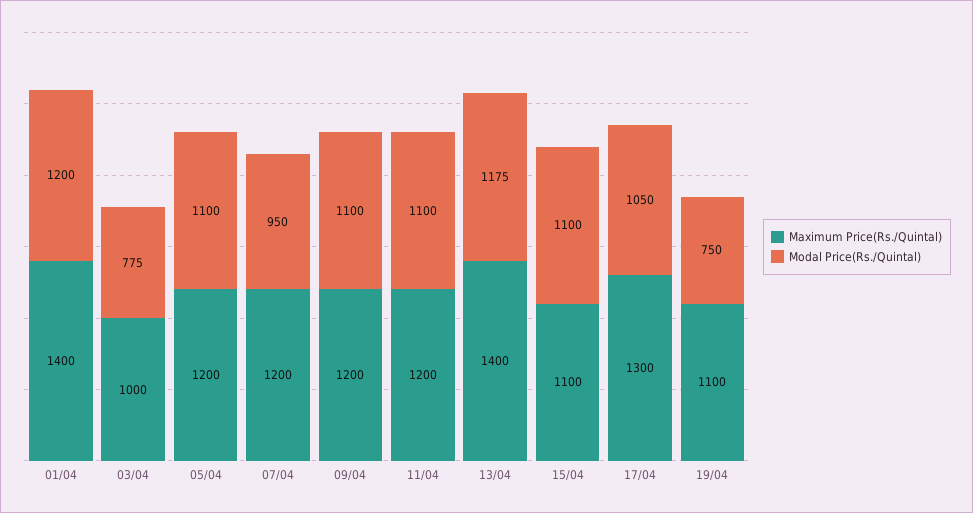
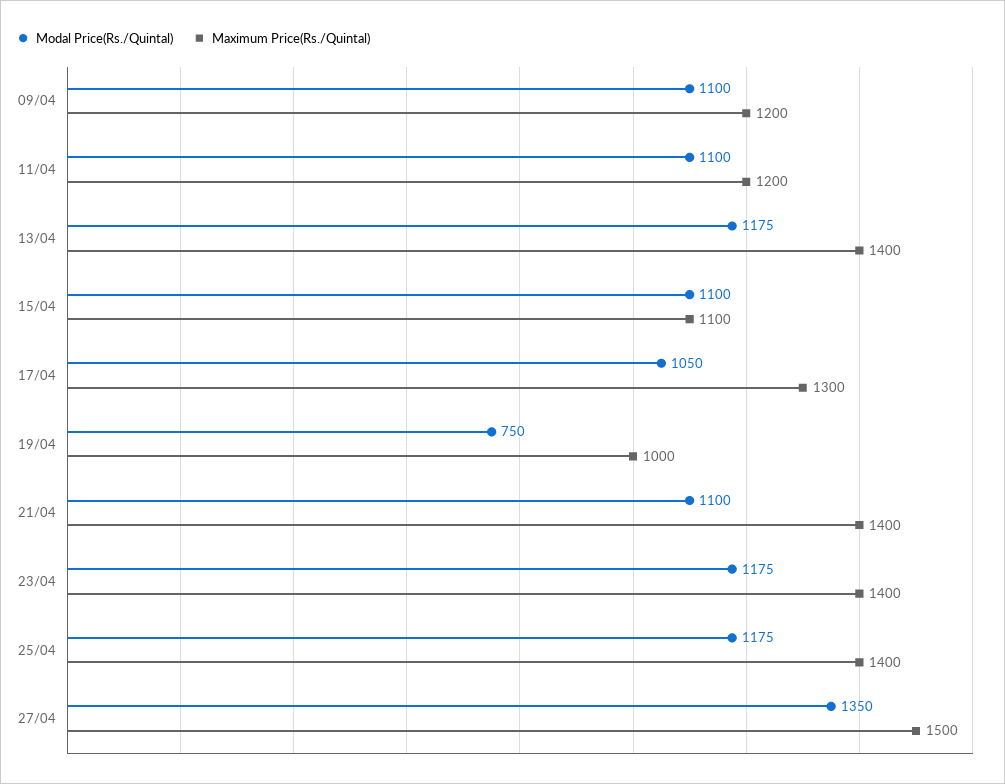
Maximum Price(Rs./Quintal), 01/04: 1400 -> none
Modal Price(Rs./Quintal), 01/04: 1200 -> none
Maximum Price(Rs./Quintal), 03/04: 1000 -> none
Modal Price(Rs./Quintal), 03/04: 775 -> none
Maximum Price(Rs./Quintal), 05/04: 1200 -> none
Modal Price(Rs./Quintal), 05/04: 1100 -> none
Maximum Price(Rs./Quintal), 07/04: 1200 -> none
Modal Price(Rs./Quintal), 07/04: 950 -> none
Maximum Price(Rs./Quintal), 19/04: 1100 -> 1000
Modal Price(Rs./Quintal), 21/04: none -> 1100
Maximum Price(Rs./Quintal), 21/04: none -> 1400
Modal Price(Rs./Quintal), 23/04: none -> 1175
Maximum Price(Rs./Quintal), 23/04: none -> 1400
Modal Price(Rs./Quintal), 25/04: none -> 1175
Maximum Price(Rs./Quintal), 25/04: none -> 1400
Modal Price(Rs./Quintal), 27/04: none -> 1350
Maximum Price(Rs./Quintal), 27/04: none -> 1500

